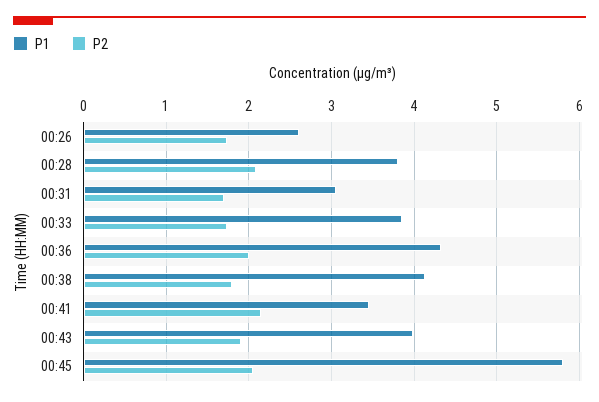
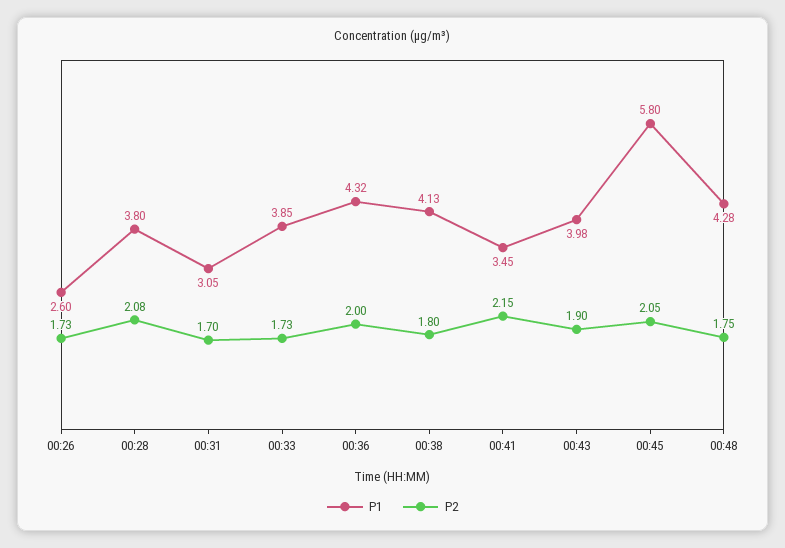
P1, 00:48: none -> 4.28
P2, 00:48: none -> 1.75

